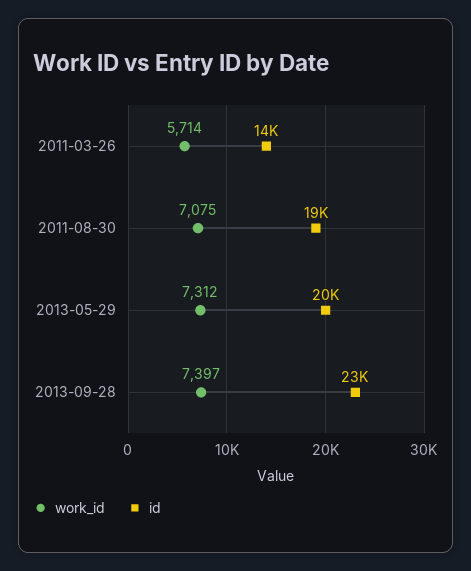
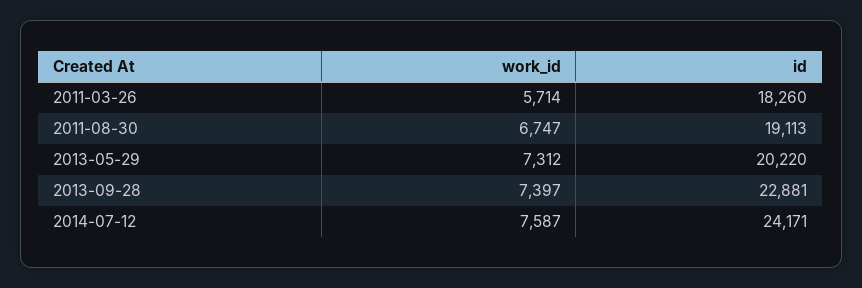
id, 2011-03-26: 14000 -> 18260
work_id, 2011-08-30: 7075 -> 6747
work_id, 2014-07-12: none -> 7587
id, 2014-07-12: none -> 24171

